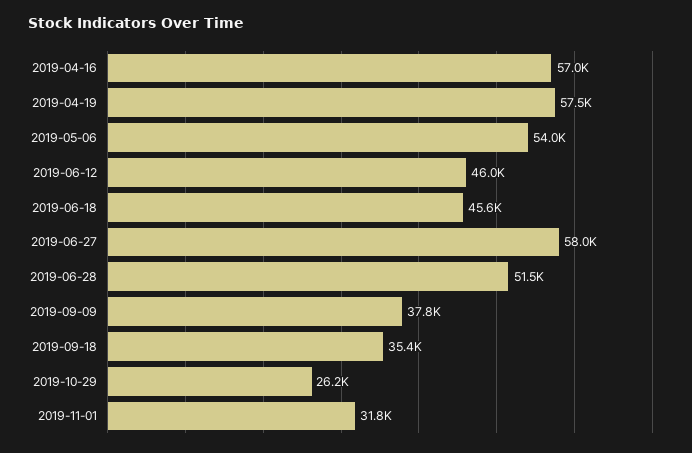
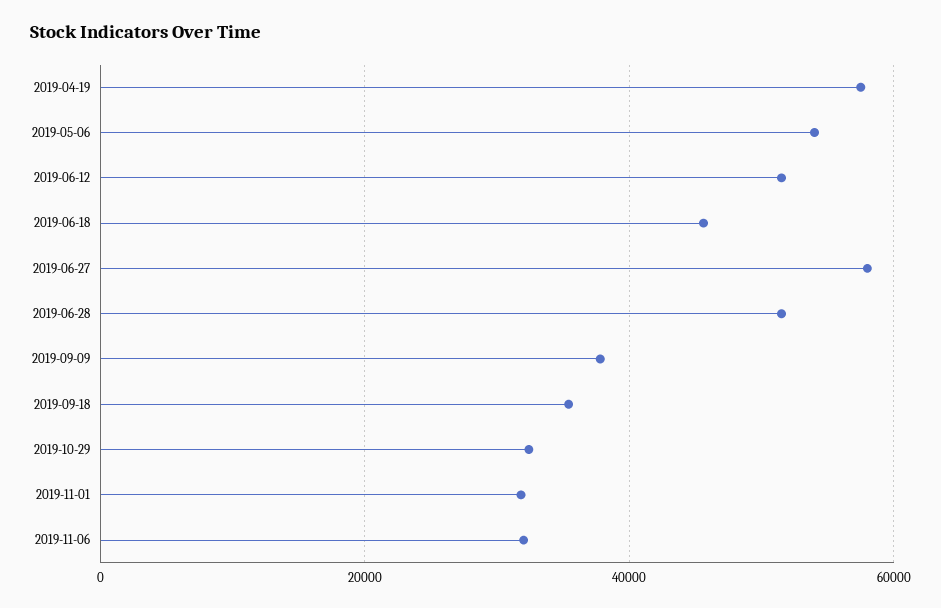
2019-04-16: 57000 -> none
2019-06-12: 46000 -> 52000
2019-10-29: 26200 -> 32000
2019-11-06: none -> 32000

